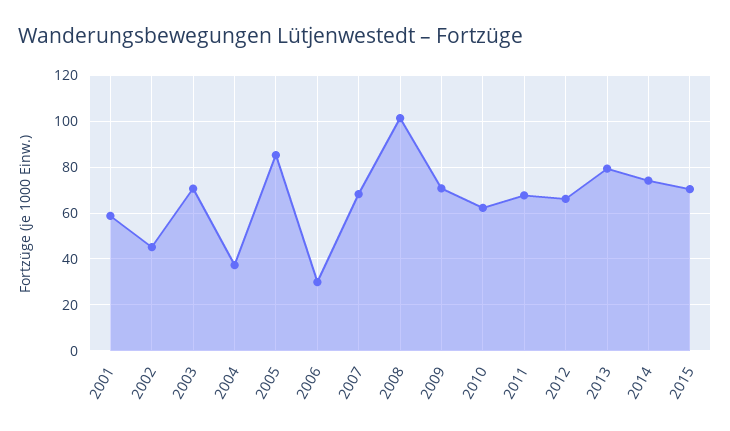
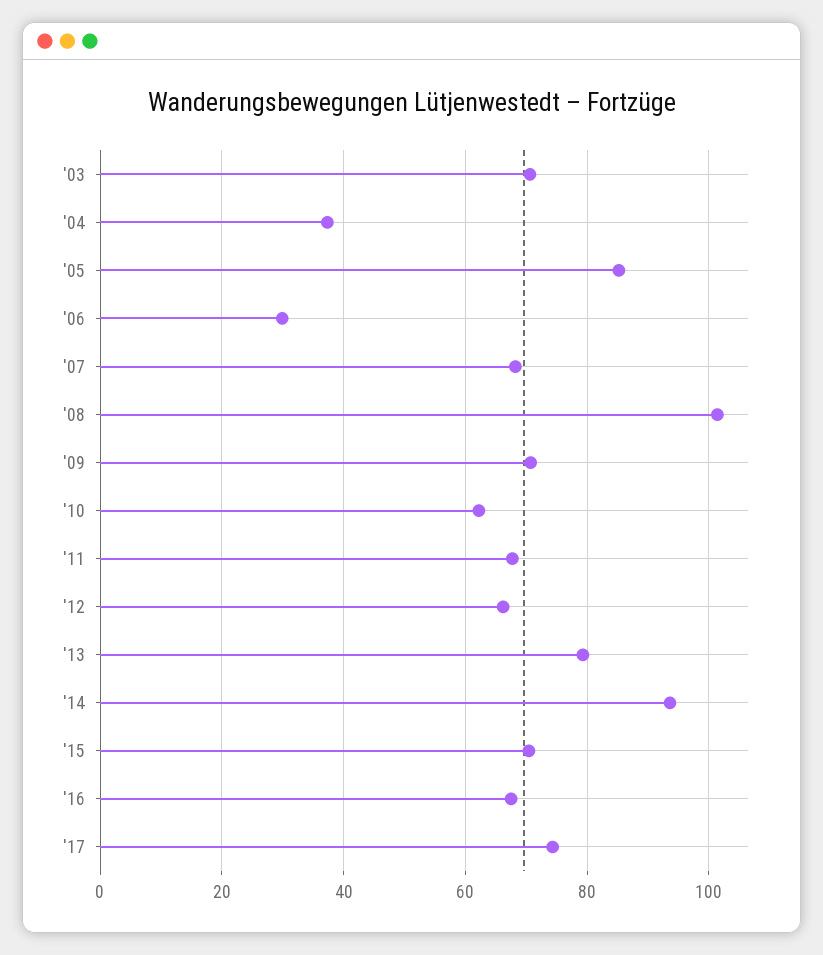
2001: 60 -> none
2002: 45 -> none
2014: 75 -> 94
'16: none -> 68
'17: none -> 74

